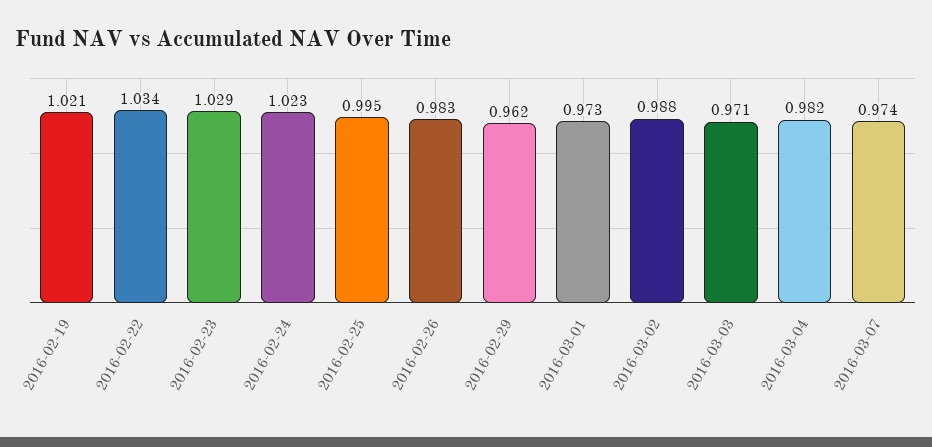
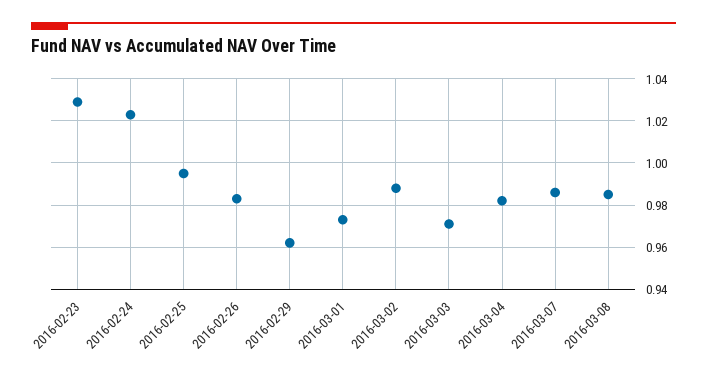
2016-02-19: 1.021 -> none
2016-02-22: 1.034 -> none
2016-03-07: 0.974 -> 0.985
2016-03-08: none -> 0.985

